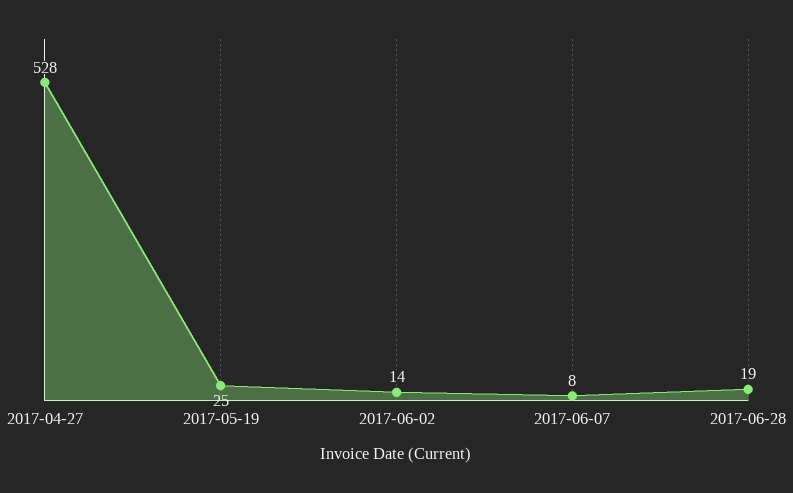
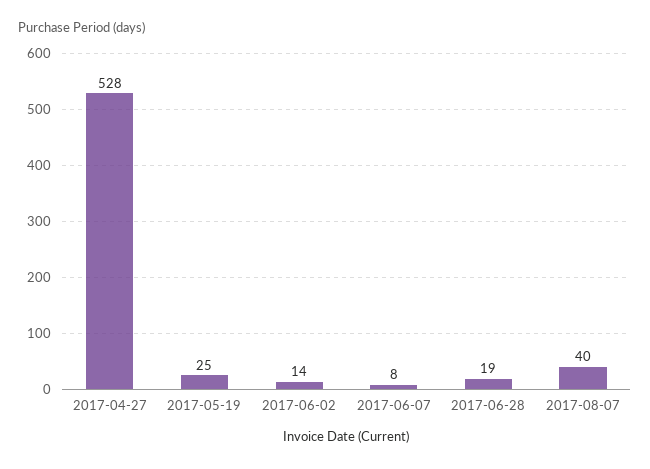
2017-08-07: none -> 40

